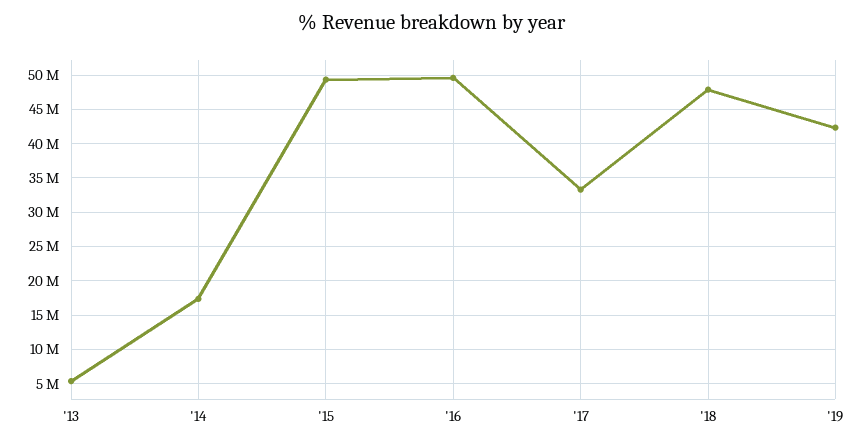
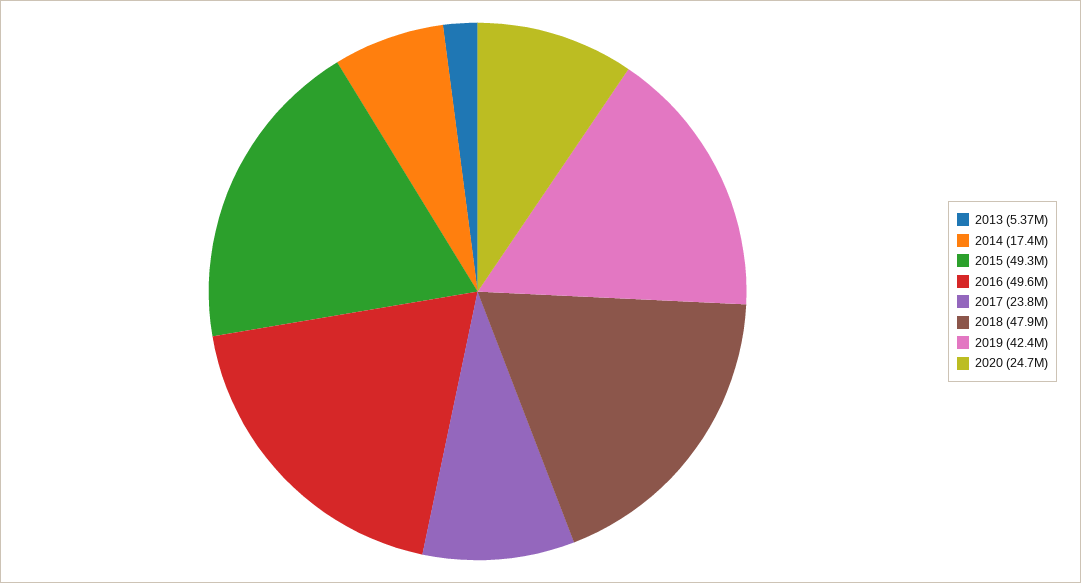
'17: 33000000 -> 23800000
2020: none -> 24700000

